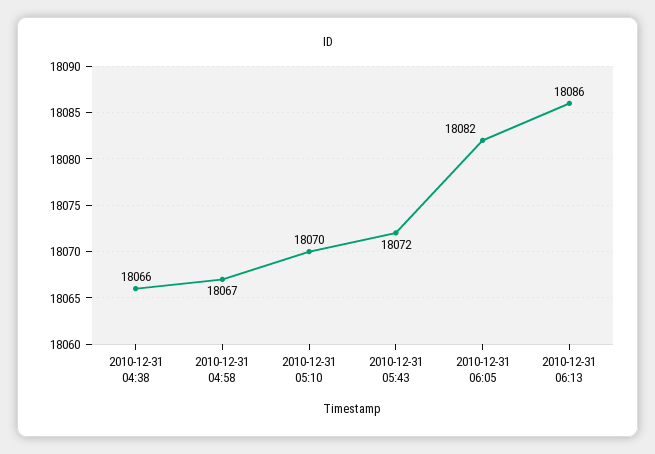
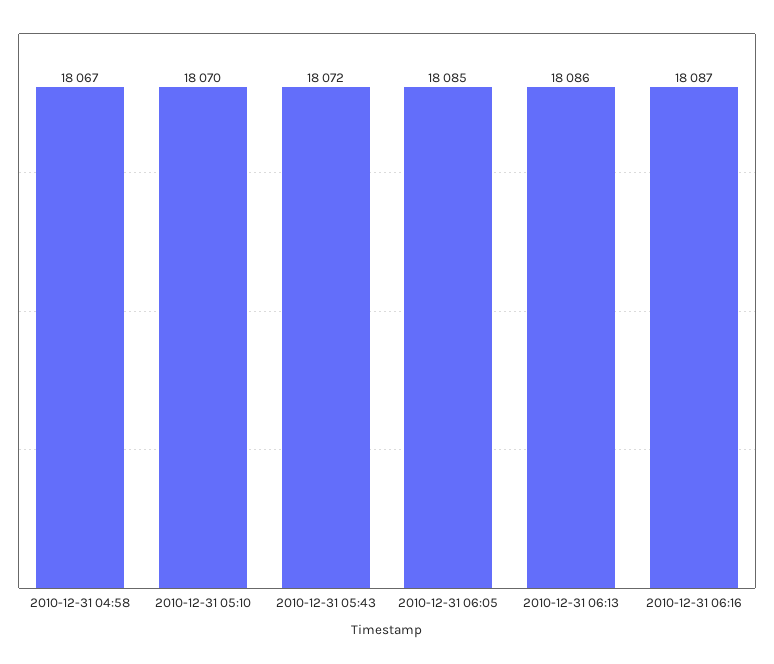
2010-12-31 04:38: 18066 -> none
2010-12-31 06:05: 18082 -> 18085
2010-12-31 06:16: none -> 18087

